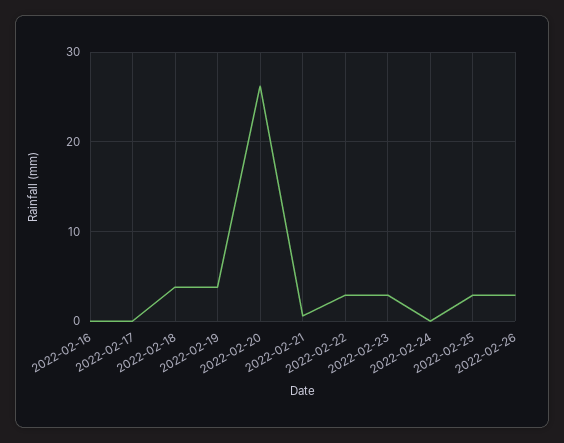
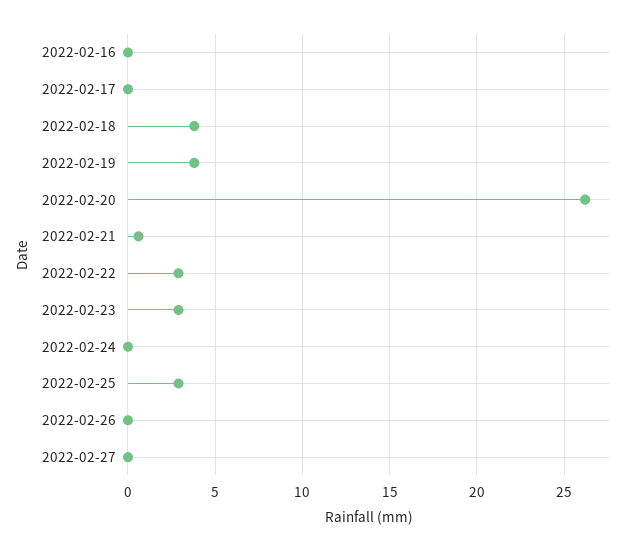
2022-02-26: 3 -> 0
2022-02-27: none -> 0

